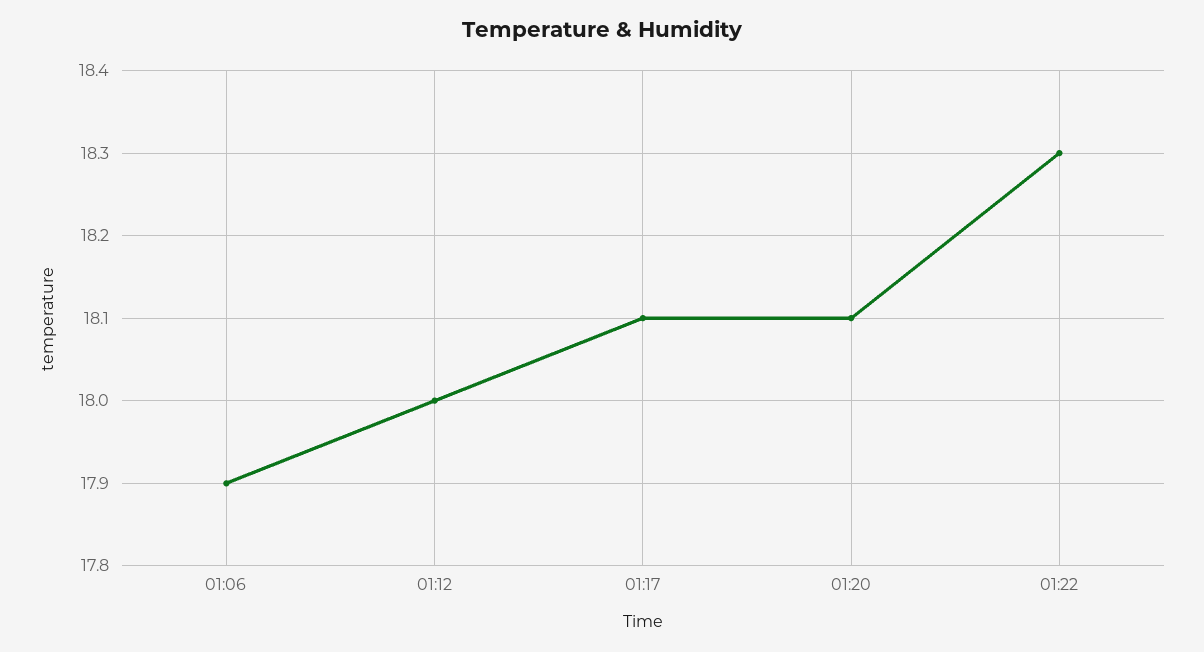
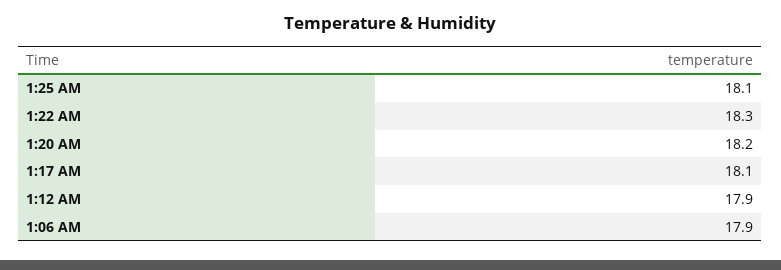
01:12: 18 -> 17.9
01:20: 18.1 -> 18.2
1:25 AM: none -> 18.1

